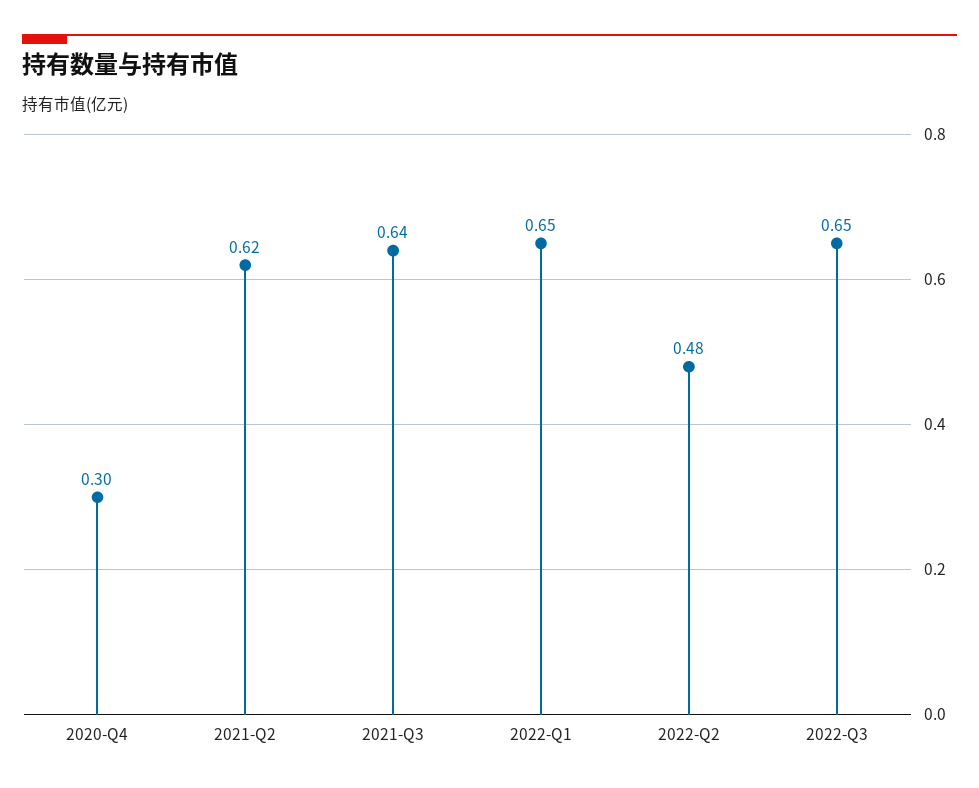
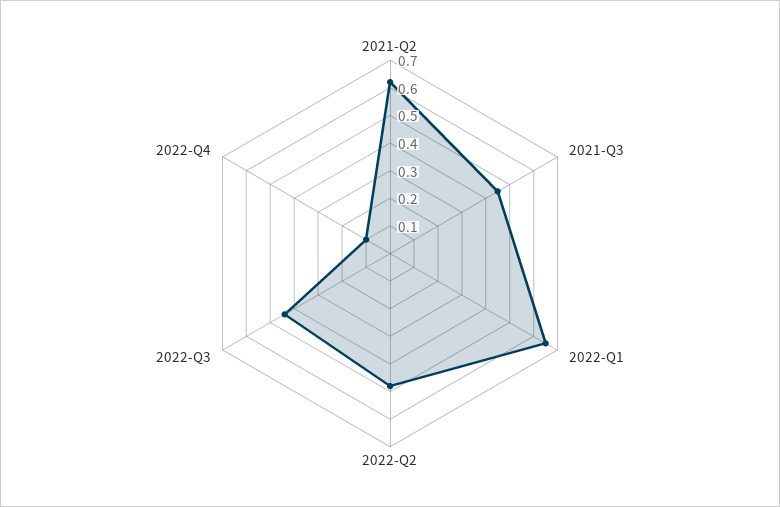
2020-Q4: 0.3 -> none
2021-Q3: 0.64 -> 0.45
2022-Q3: 0.65 -> 0.45
2022-Q4: none -> 0.1

